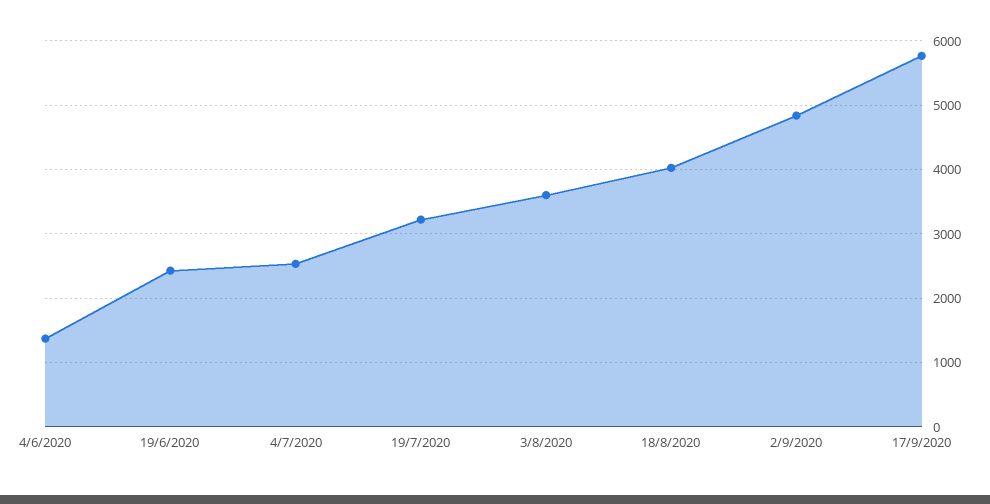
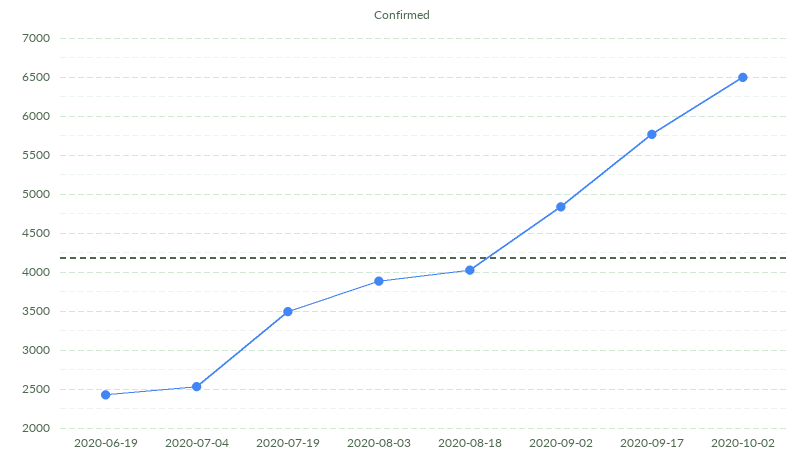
4/6/2020: 1400 -> none
19/7/2020: 3200 -> 3500
3/8/2020: 3600 -> 3900
2020-10-02: none -> 6500

